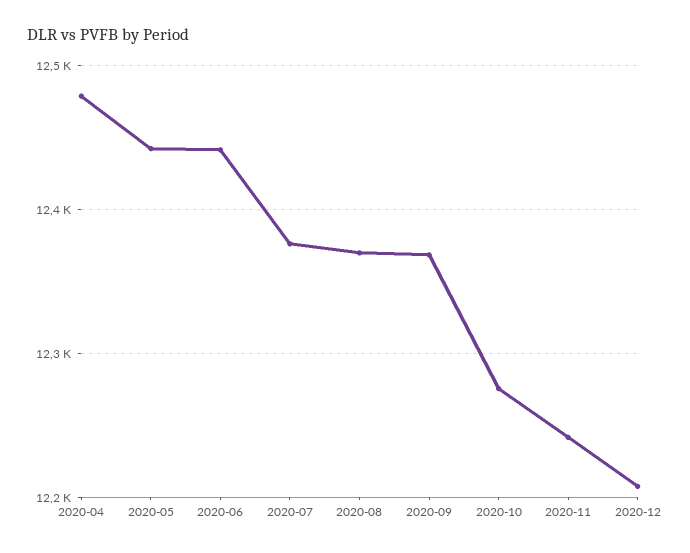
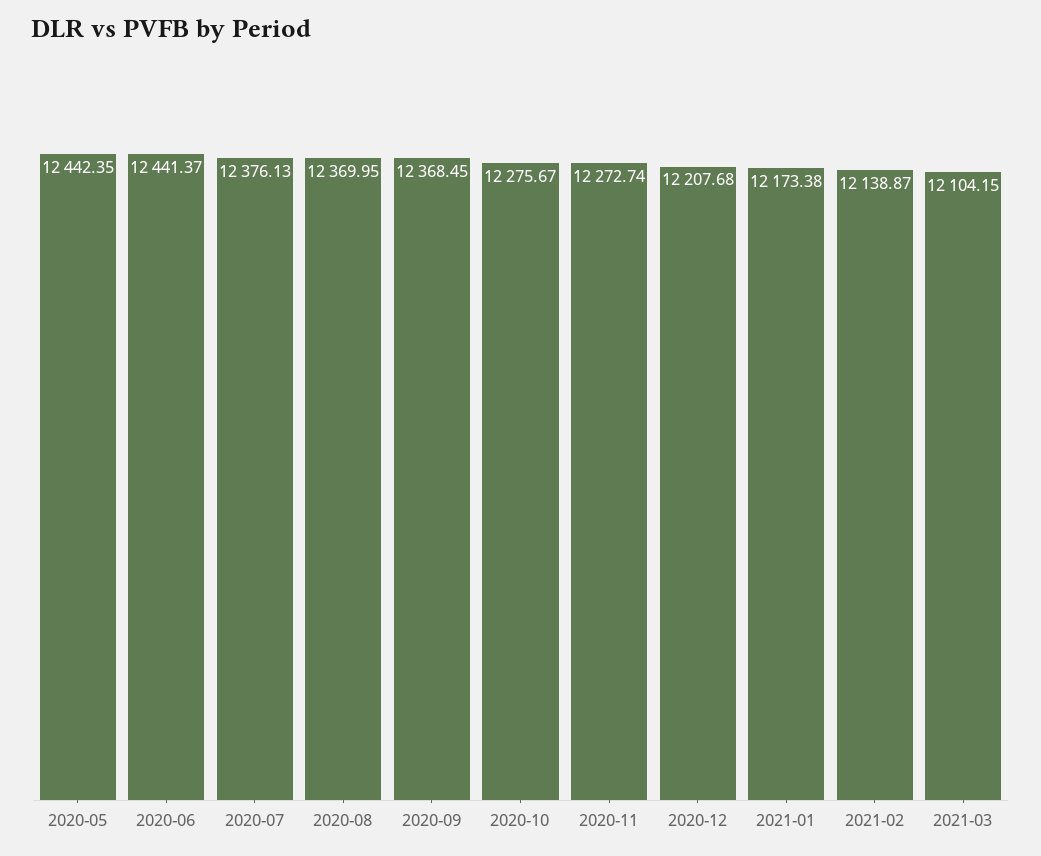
2020-04: 12480 -> none
2020-11: 12240 -> 12272.74
2021-01: none -> 12173.38
2021-02: none -> 12138.87
2021-03: none -> 12104.15

